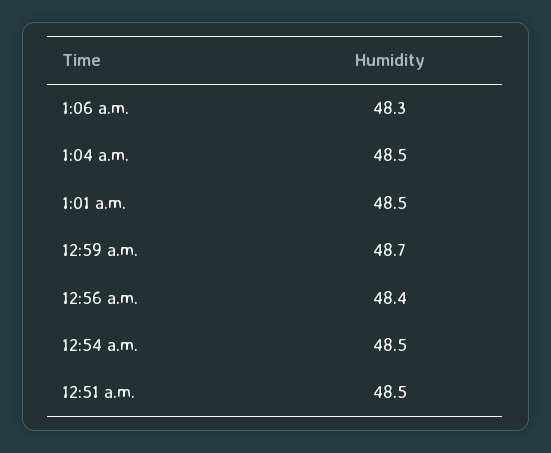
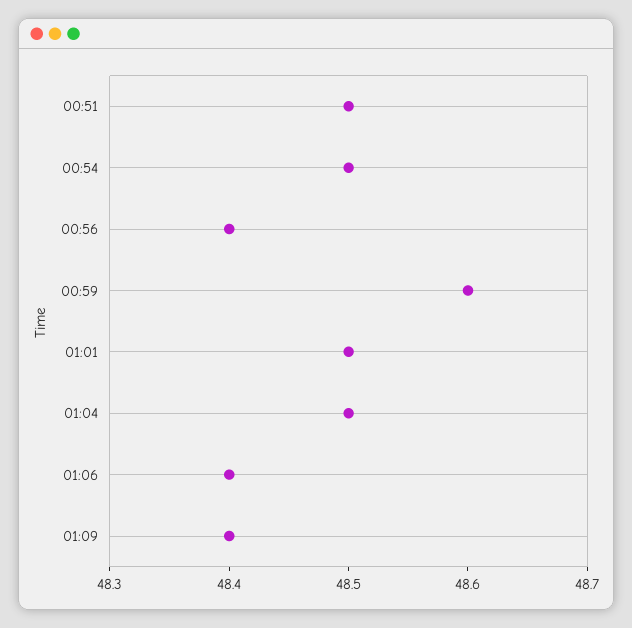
1:06 a.m.: 48.3 -> 48.4
12:59 a.m.: 48.7 -> 48.6
01:09: none -> 48.4

